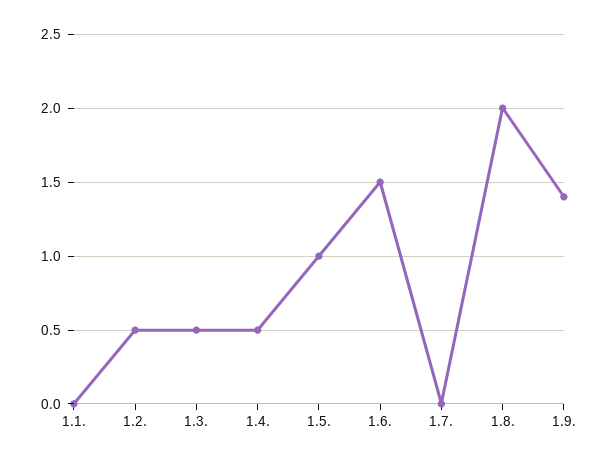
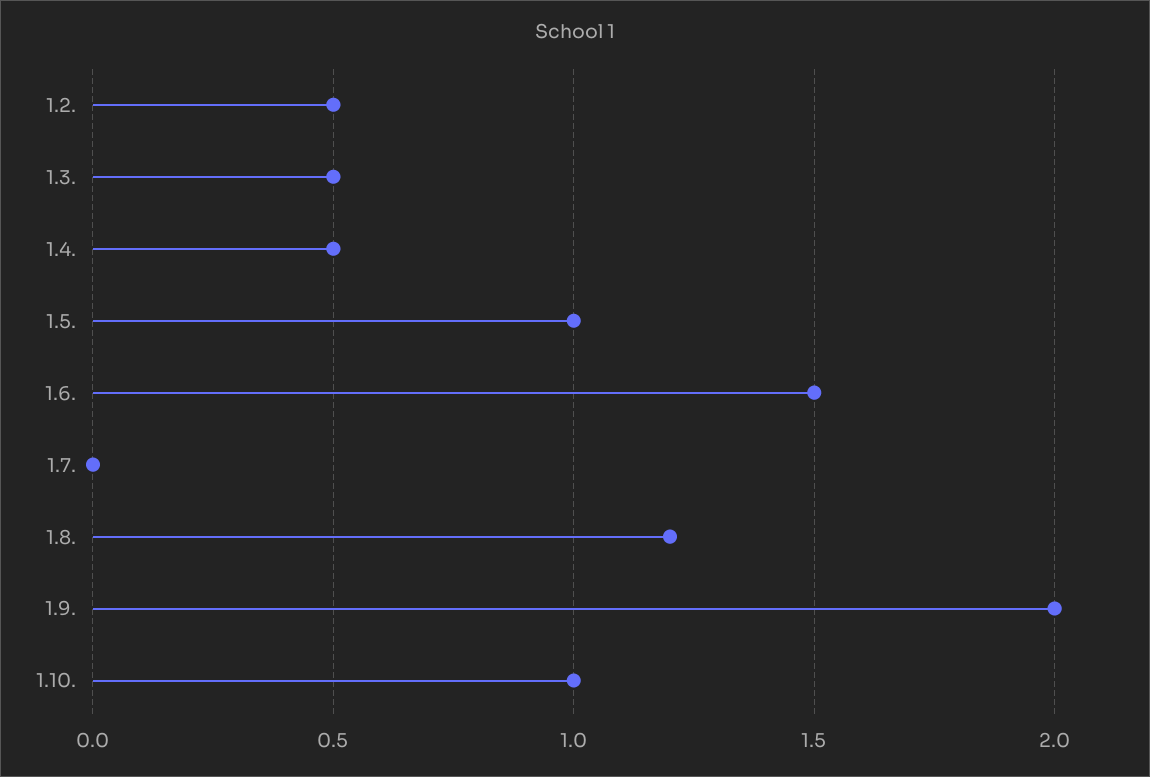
1.1.: 0 -> none
1.8.: 2 -> 1.2
1.9.: 1.4 -> 2
1.10.: none -> 1

